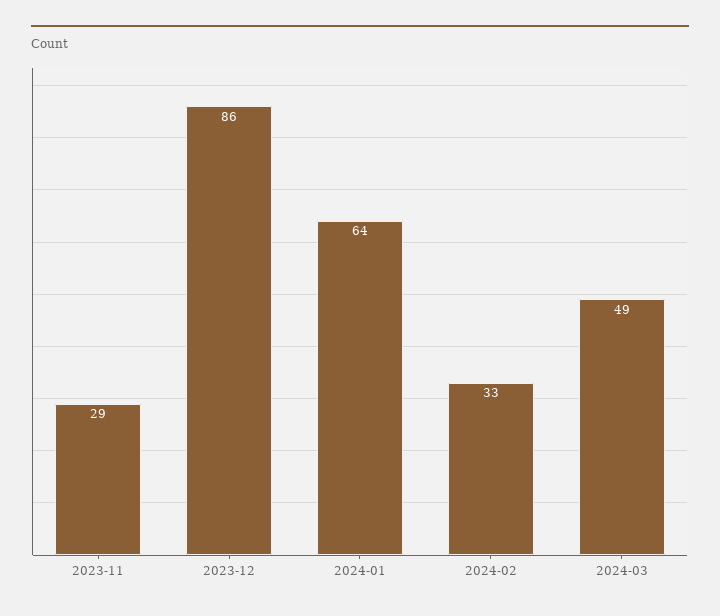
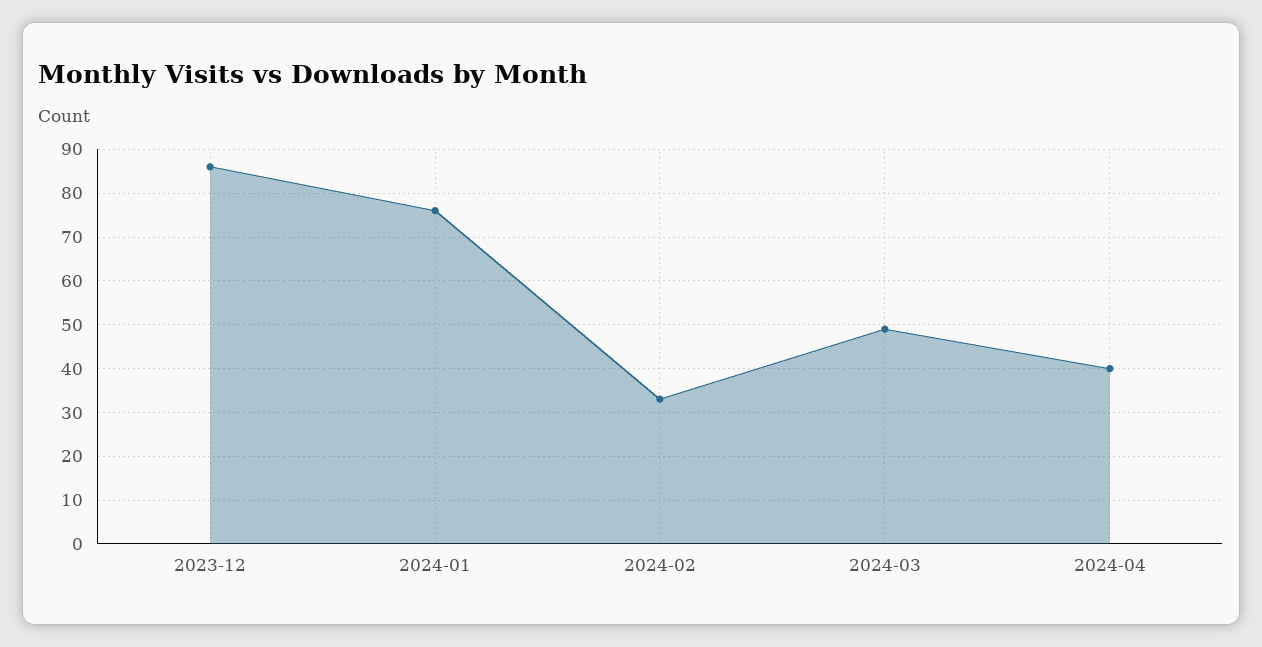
2023-11: 29 -> none
2024-01: 64 -> 75
2024-04: none -> 40

